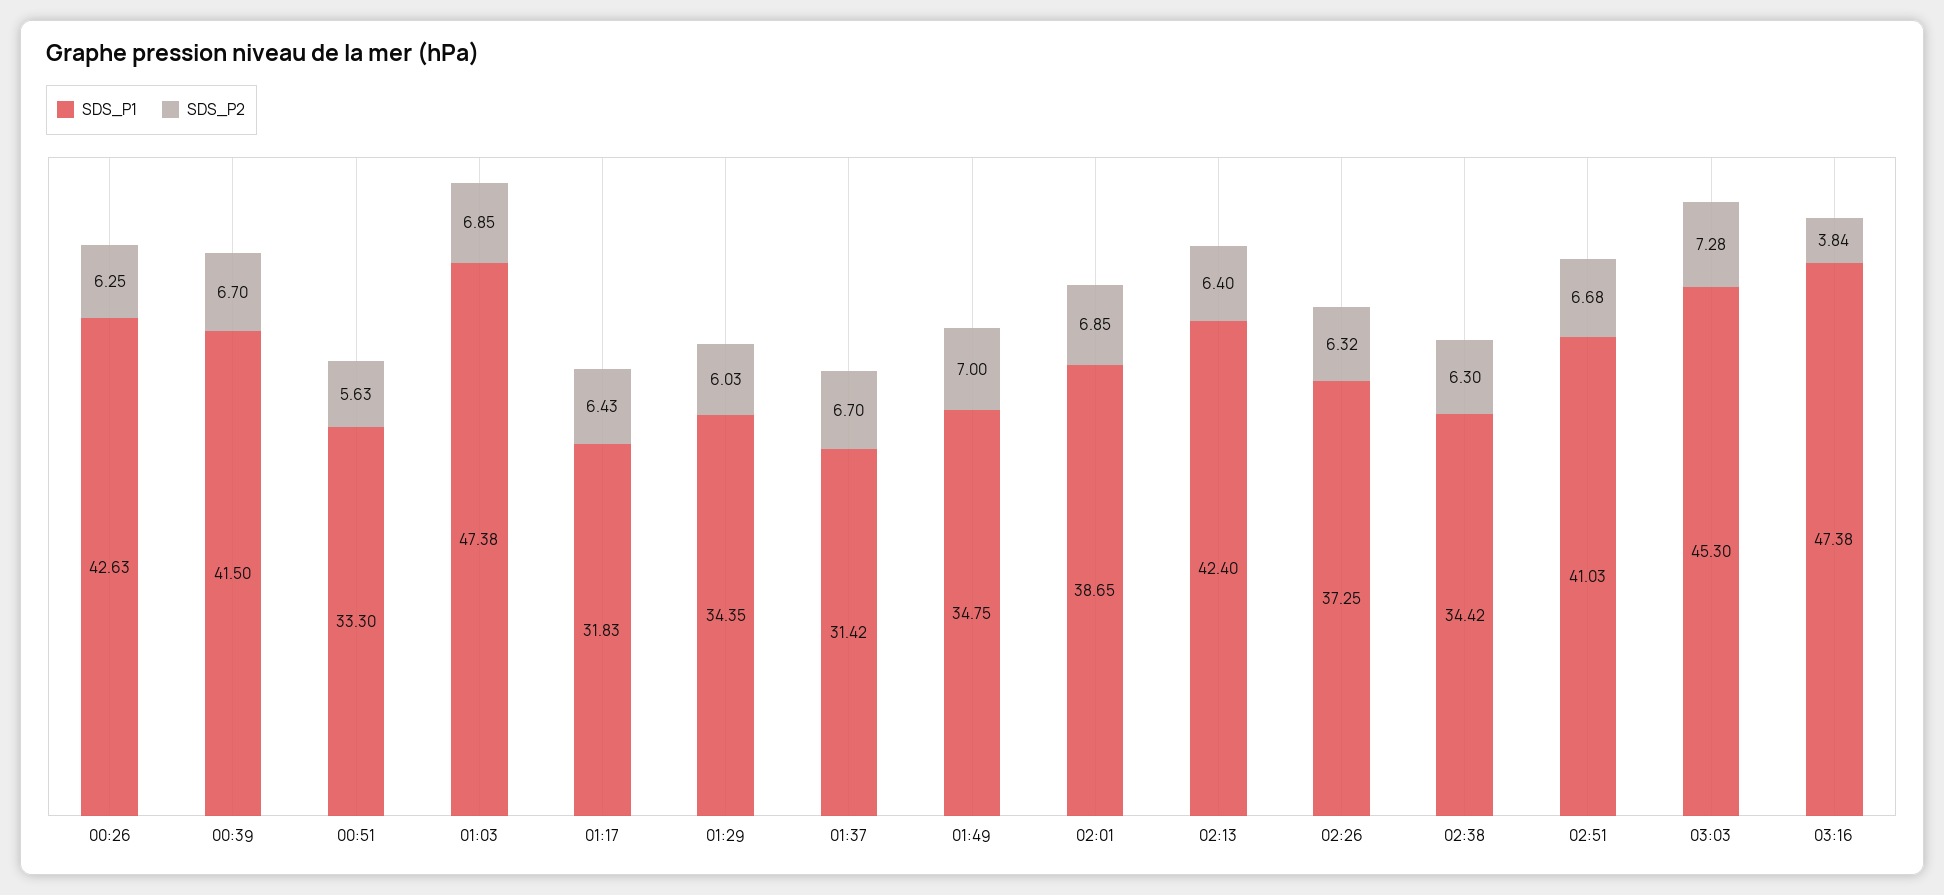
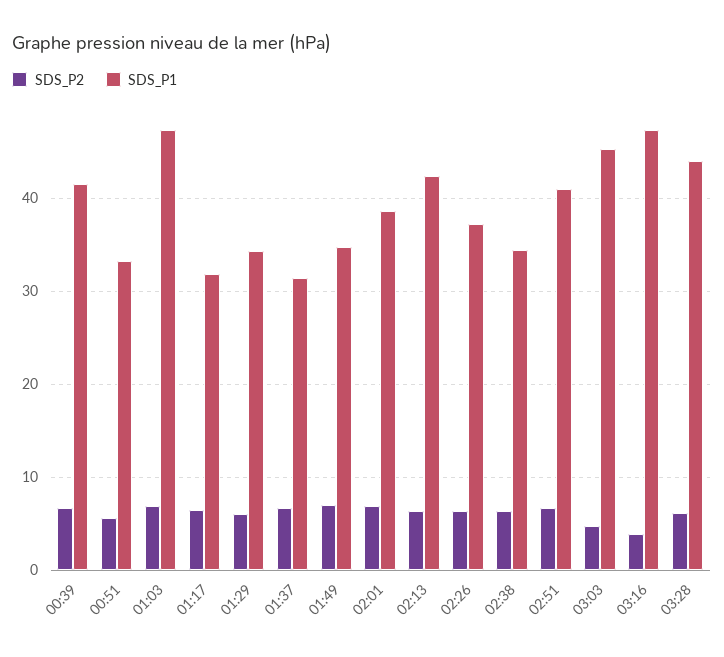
SDS_P1, 00:26: 42.63 -> none
SDS_P2, 00:26: 6.25 -> none
SDS_P2, 03:03: 7.28 -> 5
SDS_P2, 03:28: none -> 6
SDS_P1, 03:28: none -> 44

